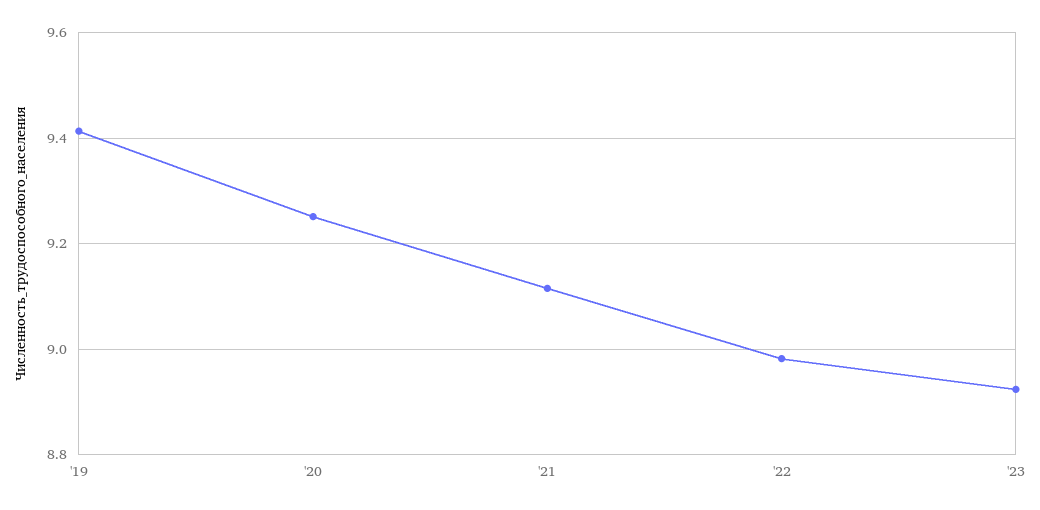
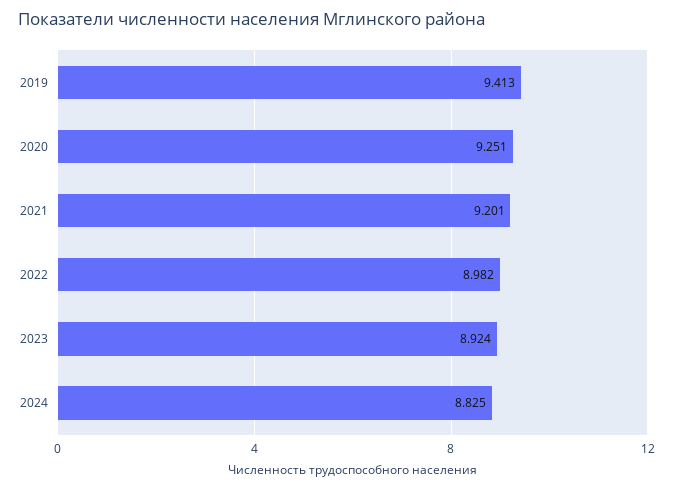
'21: 9.12 -> 9.201
2024: none -> 8.825

